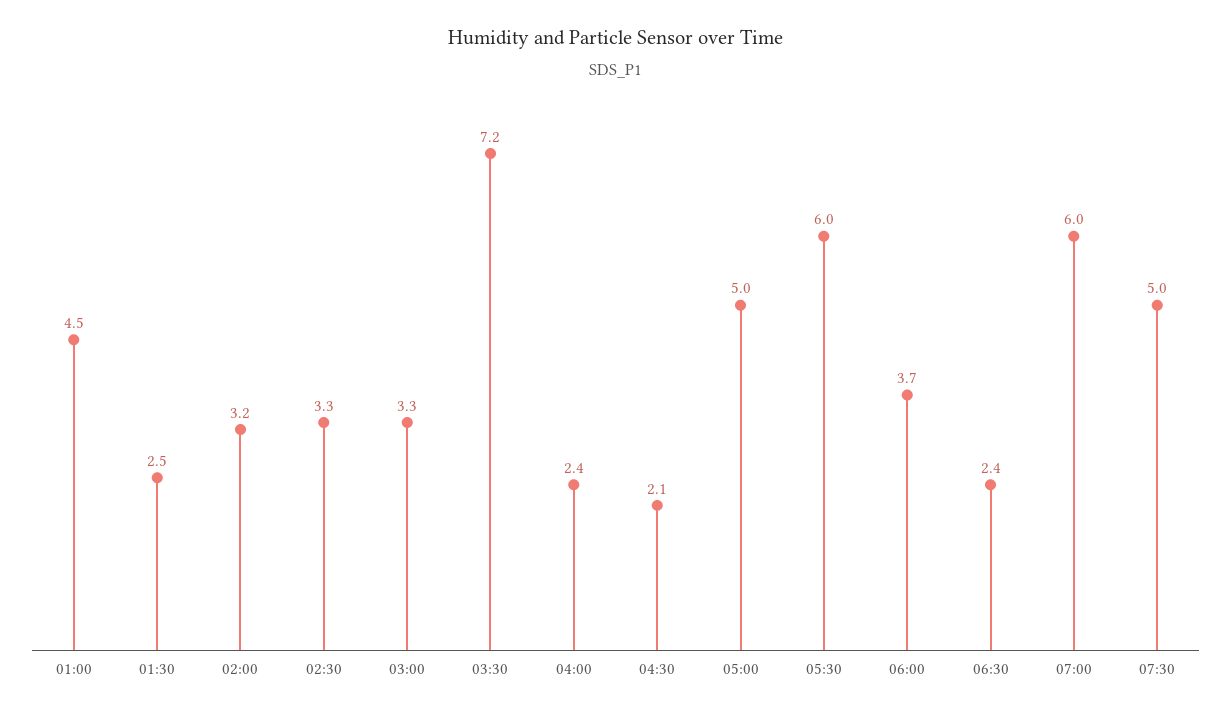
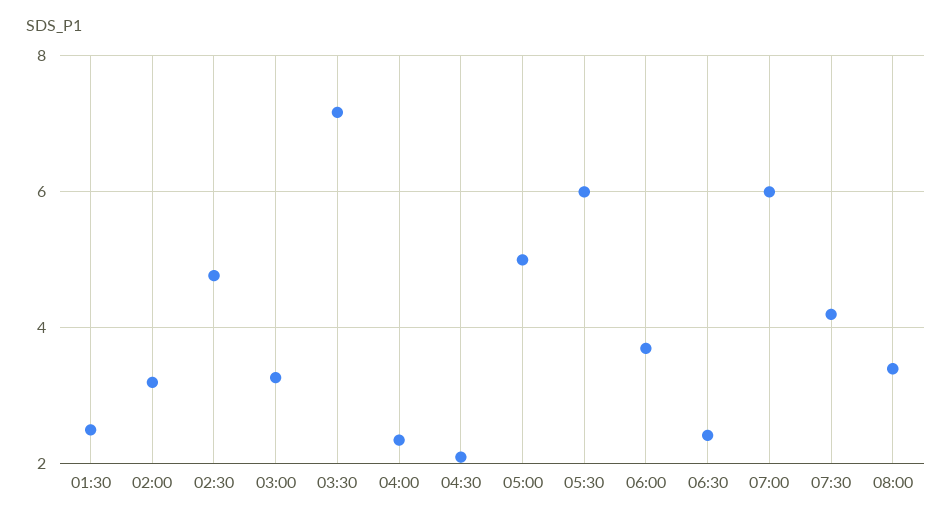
01:00: 4.5 -> none
02:30: 3.3 -> 4.8
07:30: 5 -> 4.2
08:00: none -> 3.4

